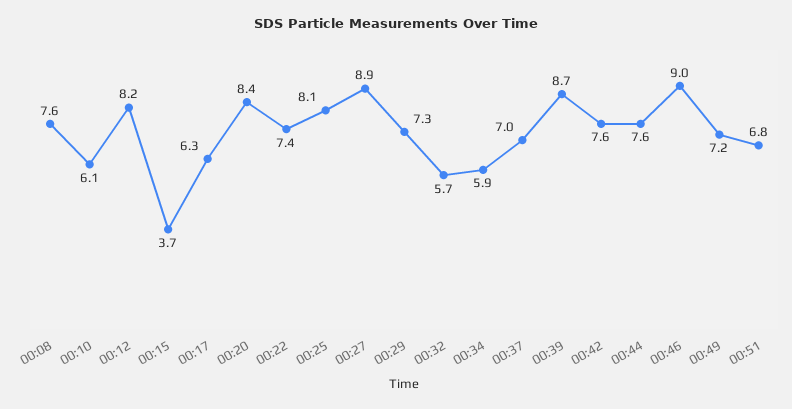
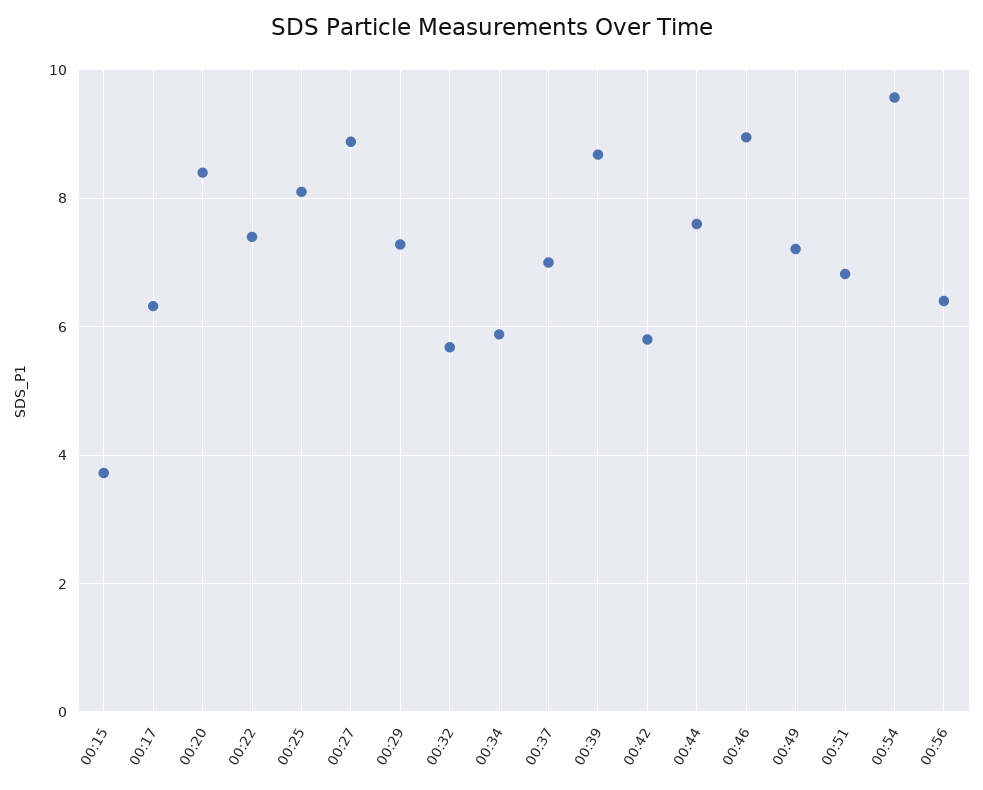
00:08: 7.6 -> none
00:10: 6.1 -> none
00:12: 8.2 -> none
00:42: 7.6 -> 5.8
00:54: none -> 9.6
00:56: none -> 6.4

